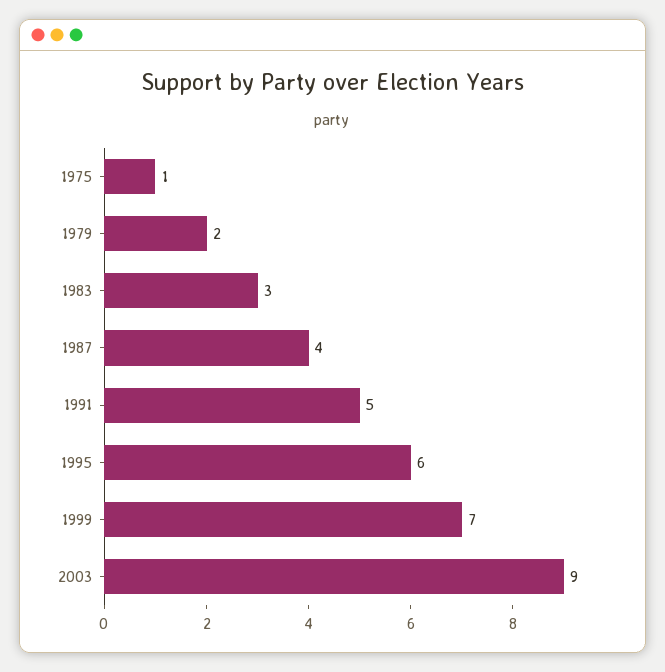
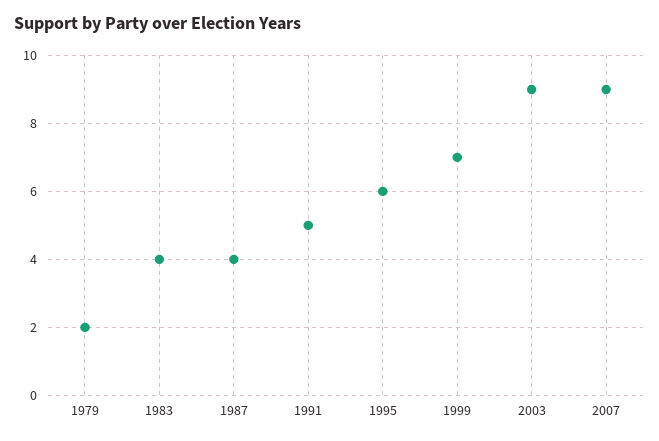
1975: 1 -> none
1983: 3 -> 4
2007: none -> 9

